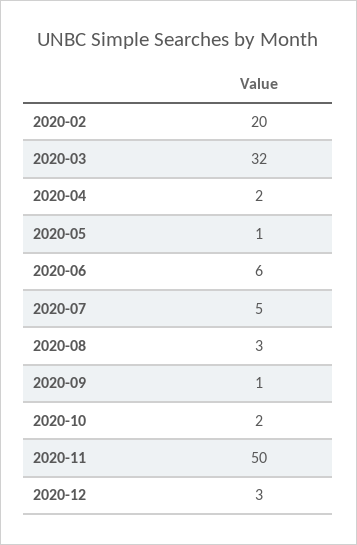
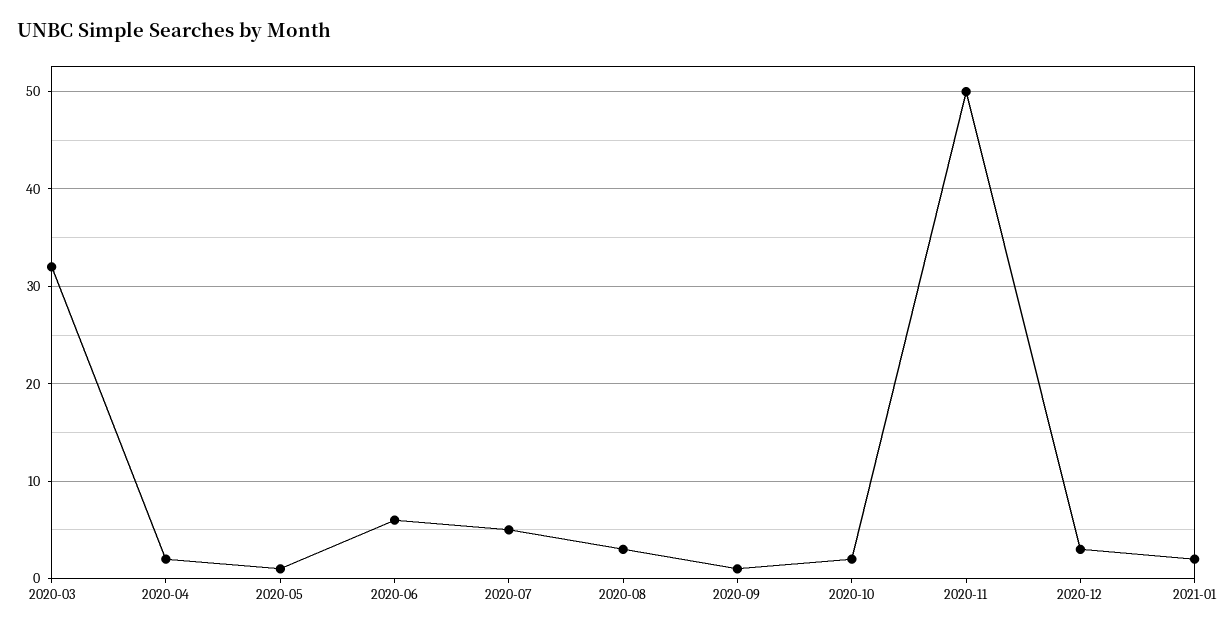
2020-02: 20 -> none
2021-01: none -> 2

